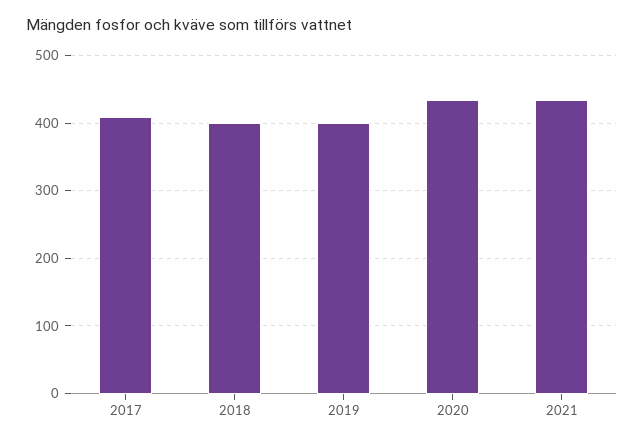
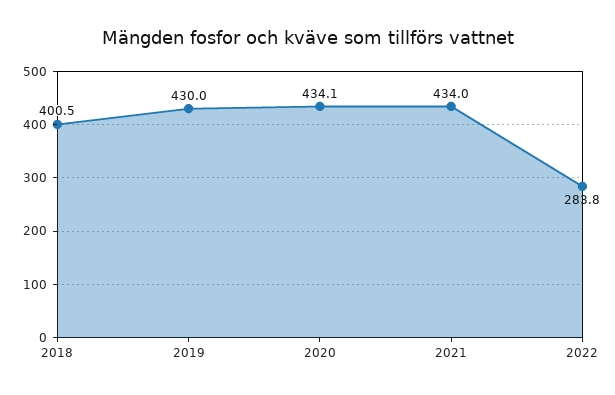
2017: 410 -> none
2019: 400 -> 430
2022: none -> 283.8

